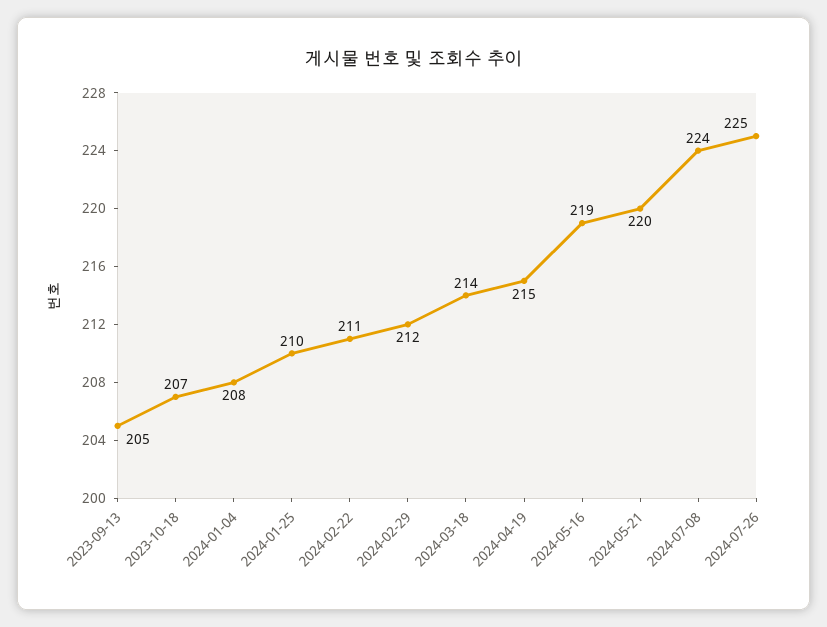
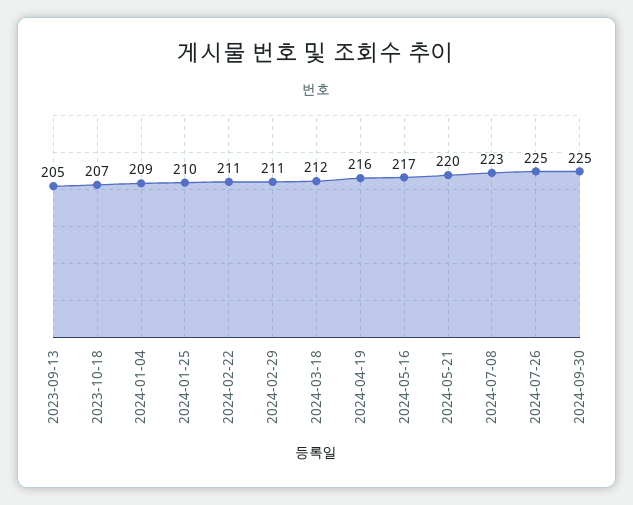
2024-01-04: 208 -> 209
2024-02-29: 212 -> 211
2024-03-18: 214 -> 212
2024-04-19: 215 -> 216
2024-05-16: 219 -> 217
2024-07-08: 224 -> 223
2024-09-30: none -> 225

